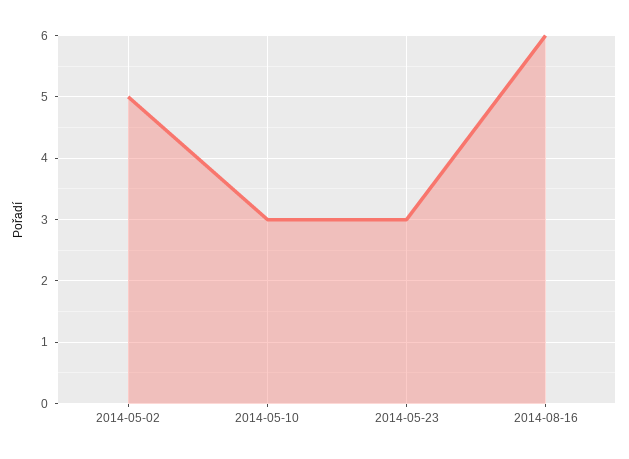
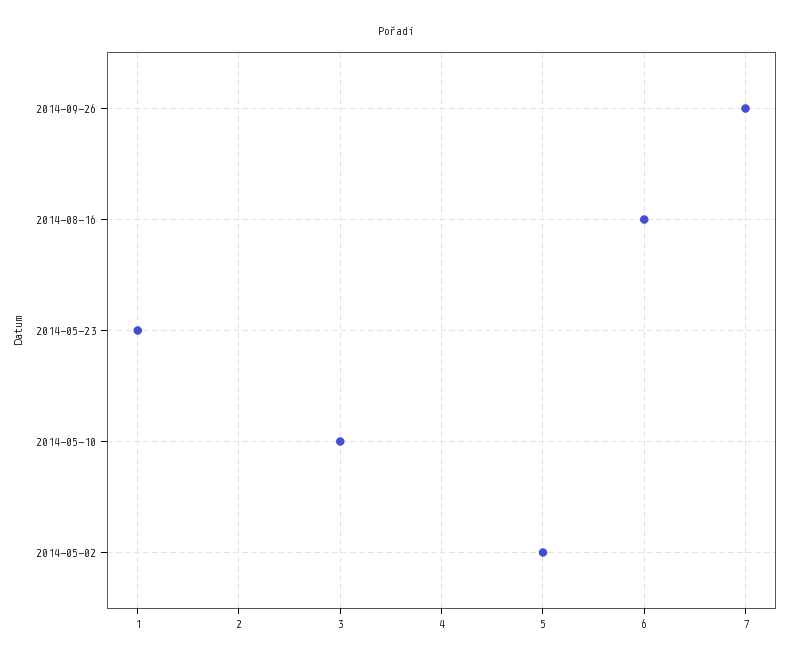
2014-05-23: 3 -> 1
2014-09-26: none -> 7

